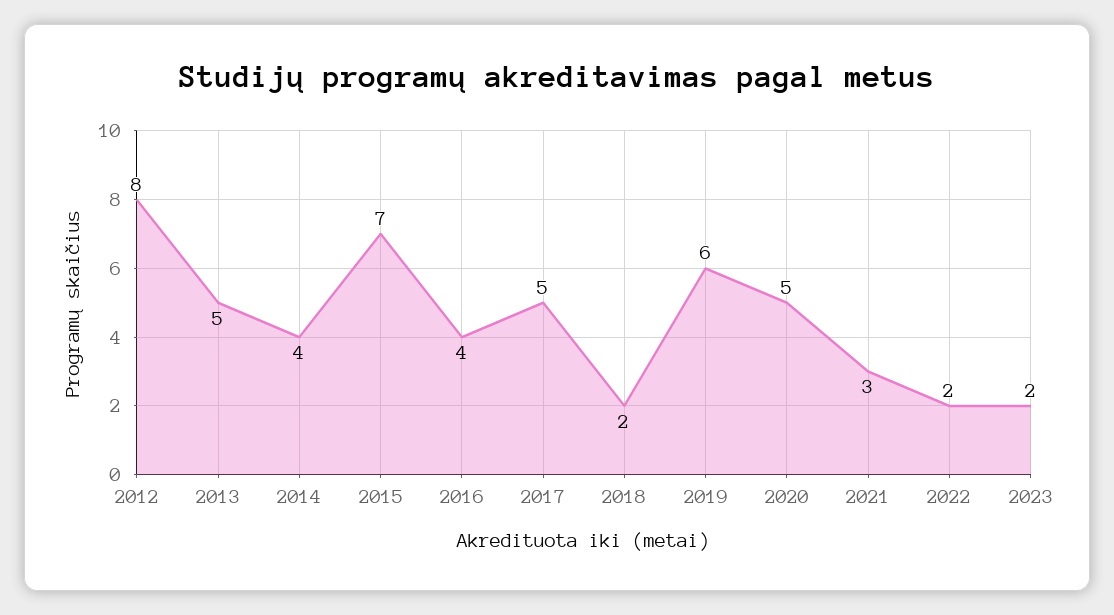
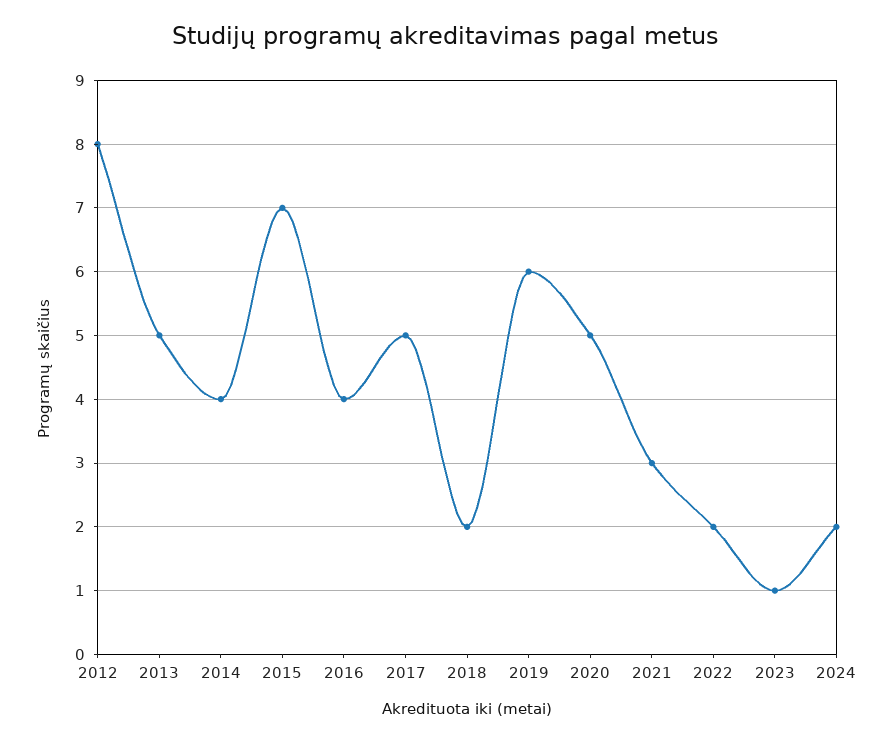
2023: 2 -> 1
2024: none -> 2

